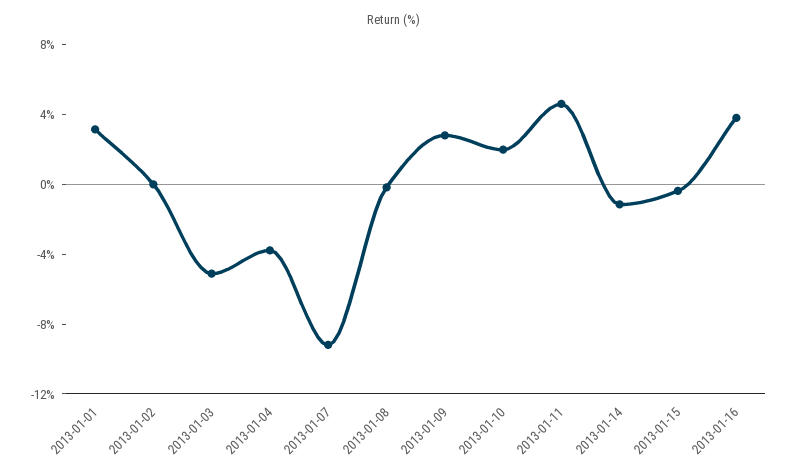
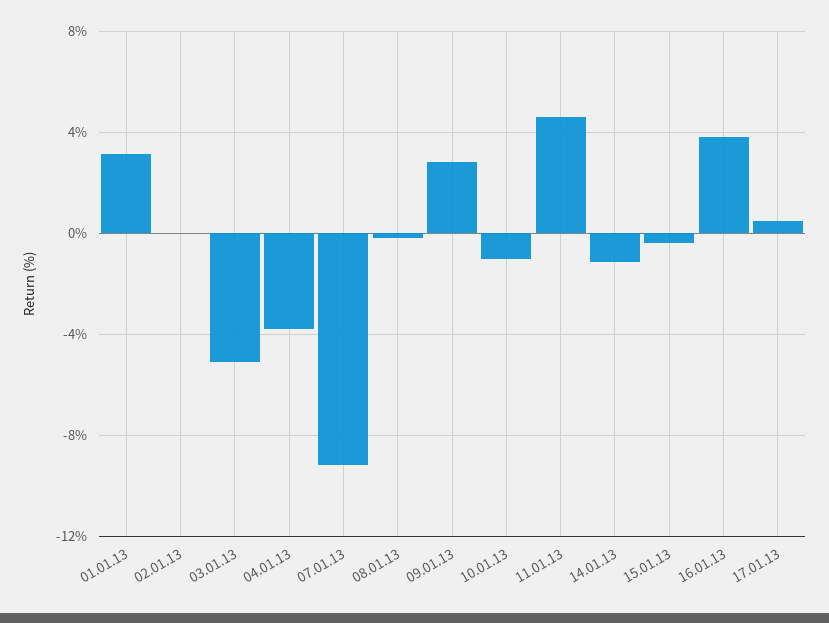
2013-01-10: 2 -> -1
17.01.13: none -> 0.5

